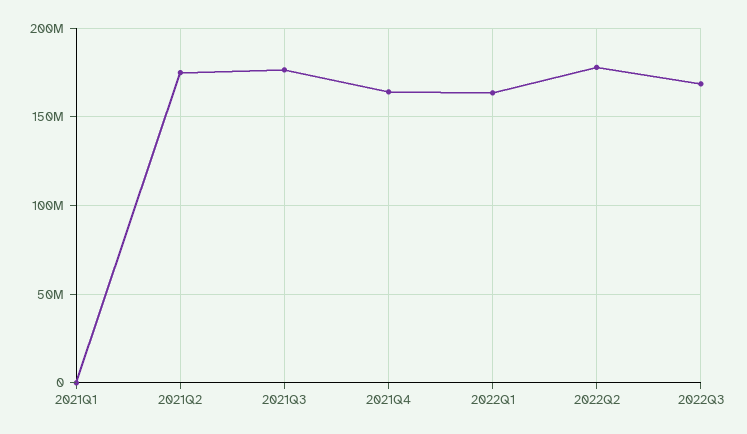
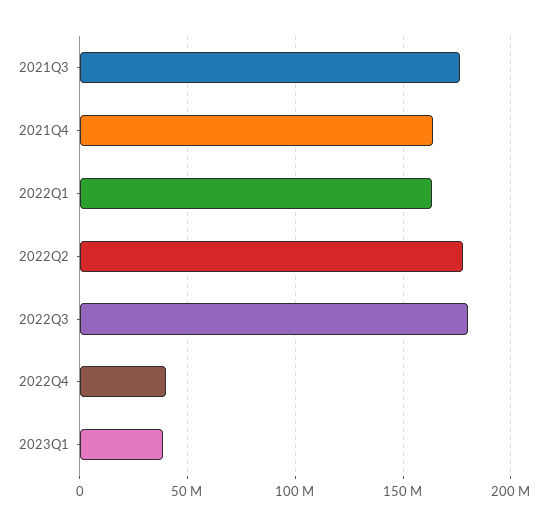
2021Q1: 0 -> none
2021Q2: 175000000 -> none
2022Q3: 170000000 -> 180000000
2022Q4: none -> 40000000
2023Q1: none -> 40000000

